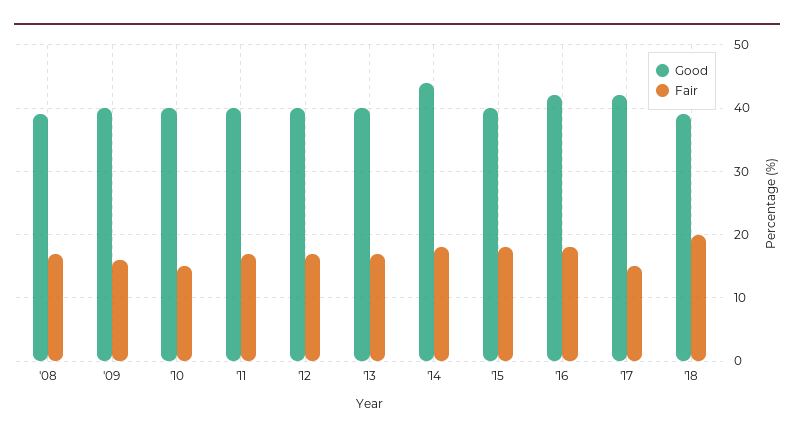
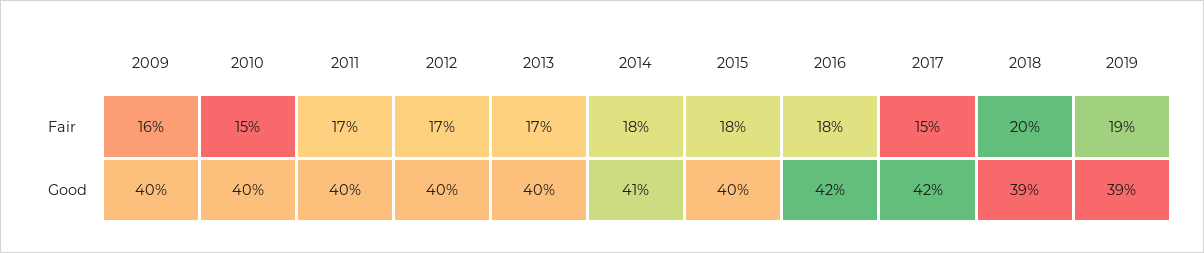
Good, '08: 39 -> none
Fair, '08: 17 -> none
Good, '14: 44 -> 41
Fair, 2019: none -> 19
Good, 2019: none -> 39

